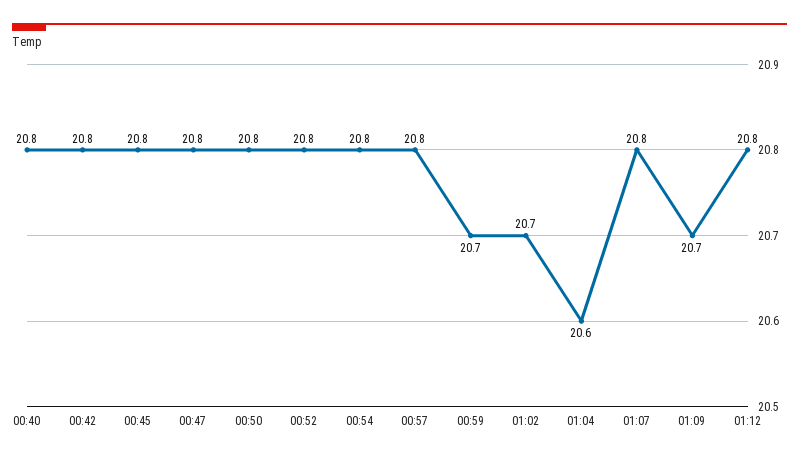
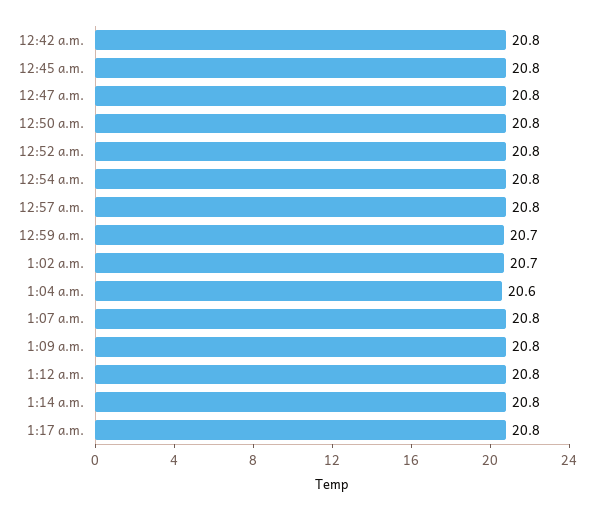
00:40: 20.8 -> none
01:09: 20.7 -> 20.8
1:14 a.m.: none -> 20.8
1:17 a.m.: none -> 20.8

